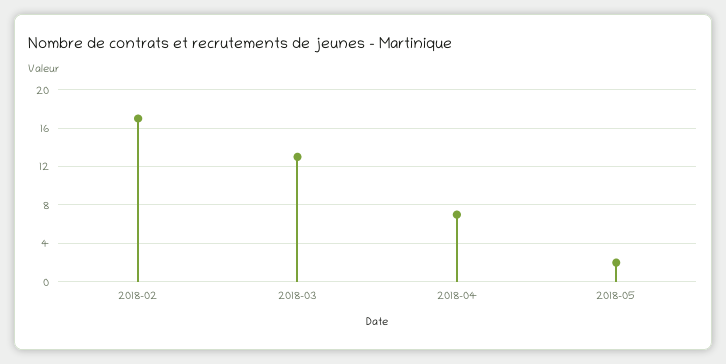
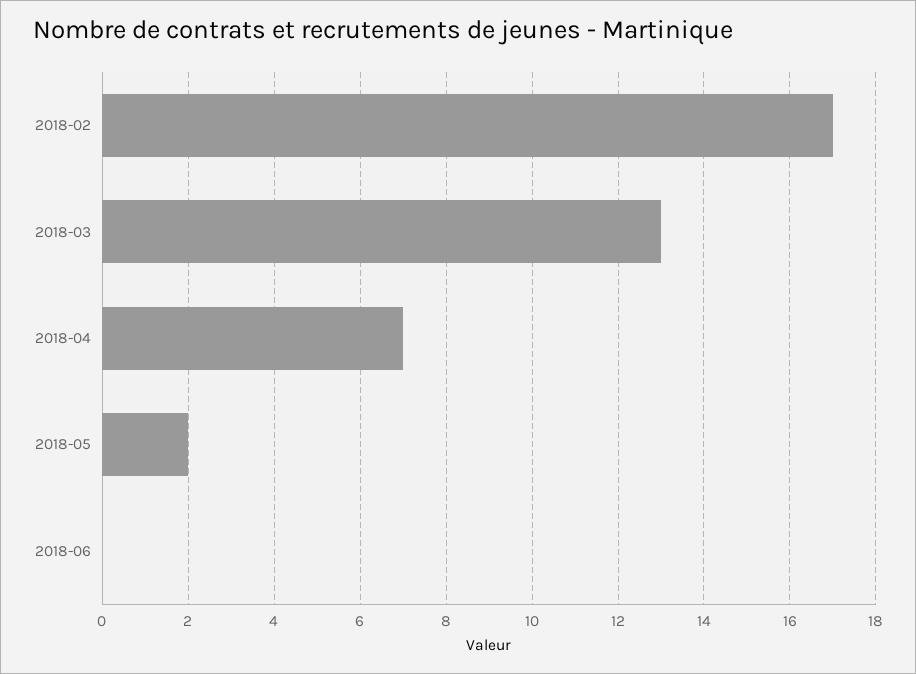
2018-06: none -> 0

